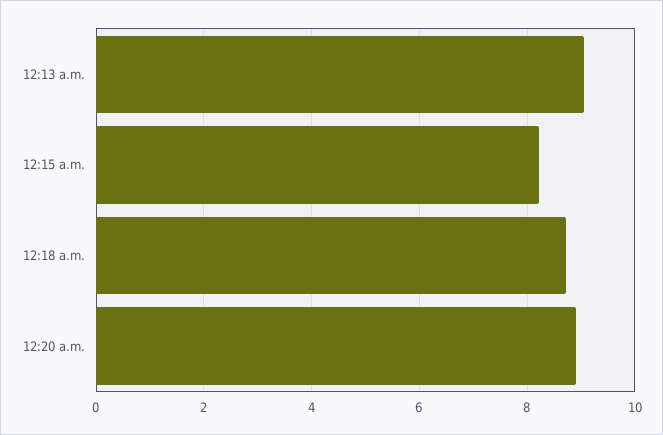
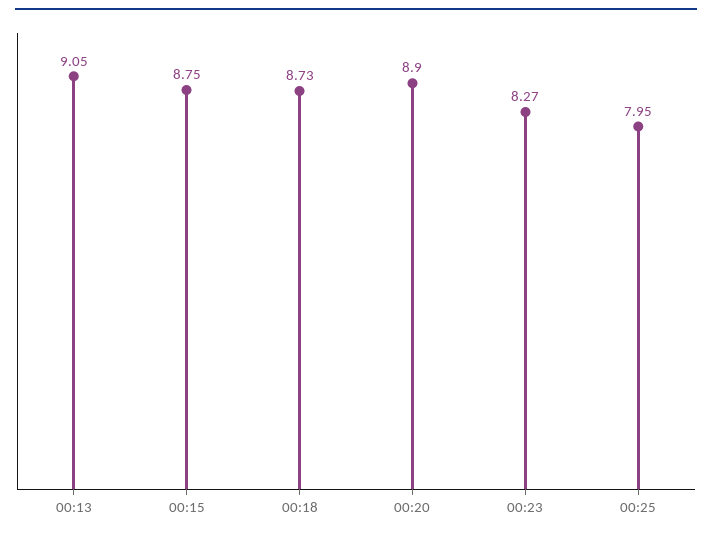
12:15 a.m.: 8.2 -> 8.75
00:23: none -> 8.27
00:25: none -> 7.95

